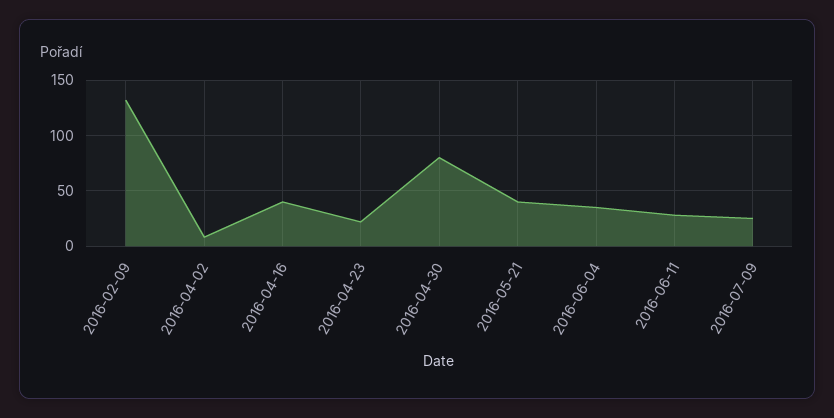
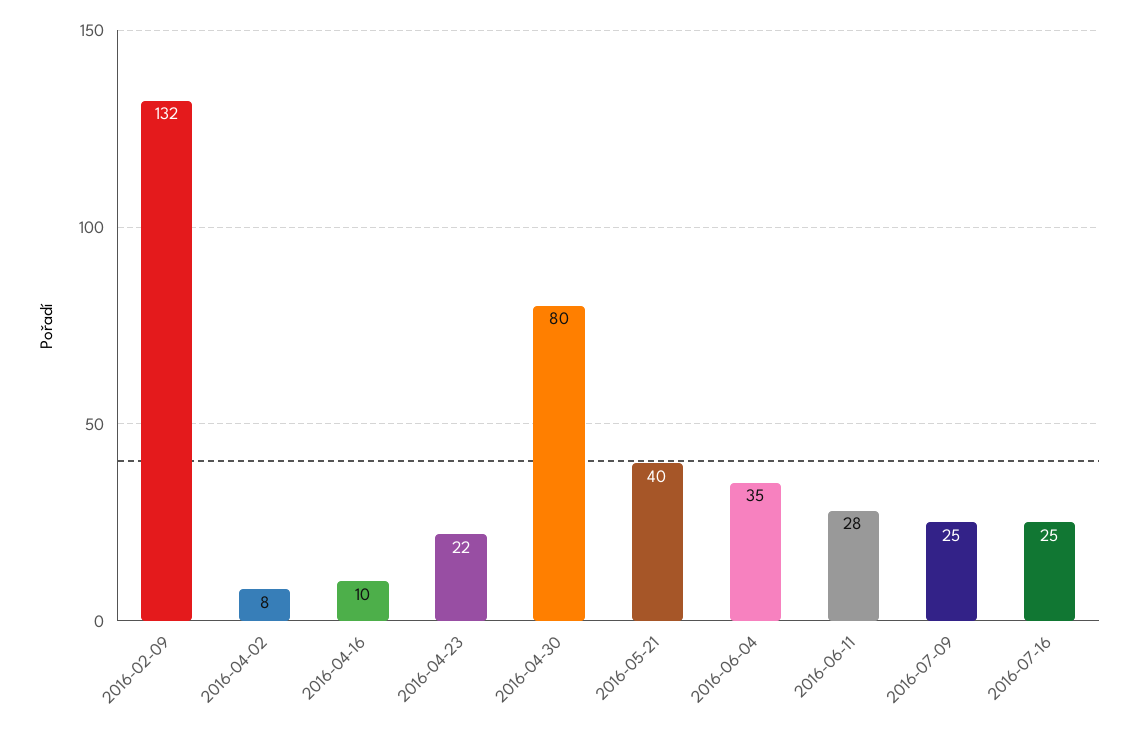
2016-04-16: 40 -> 10
2016-07-16: none -> 25

